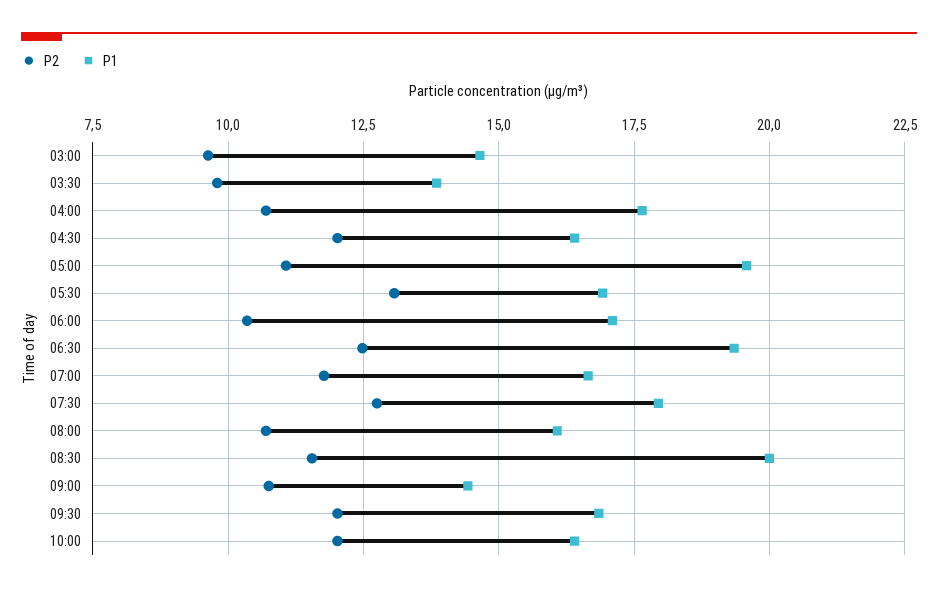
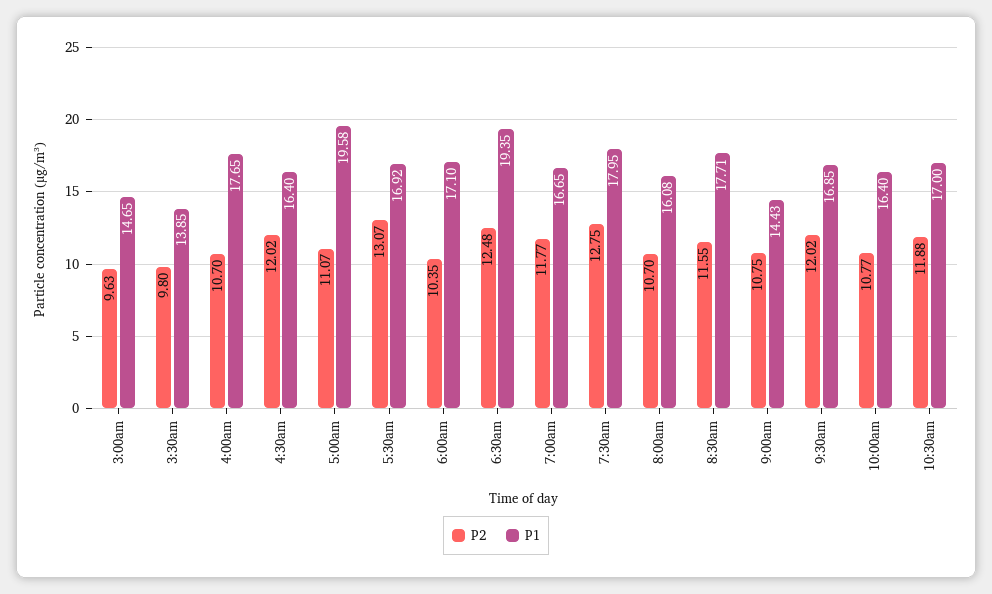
P1, 08:30: 20 -> 17.71
P2, 10:00: 12 -> 10.77
P2, 10:30am: none -> 11.88
P1, 10:30am: none -> 17

